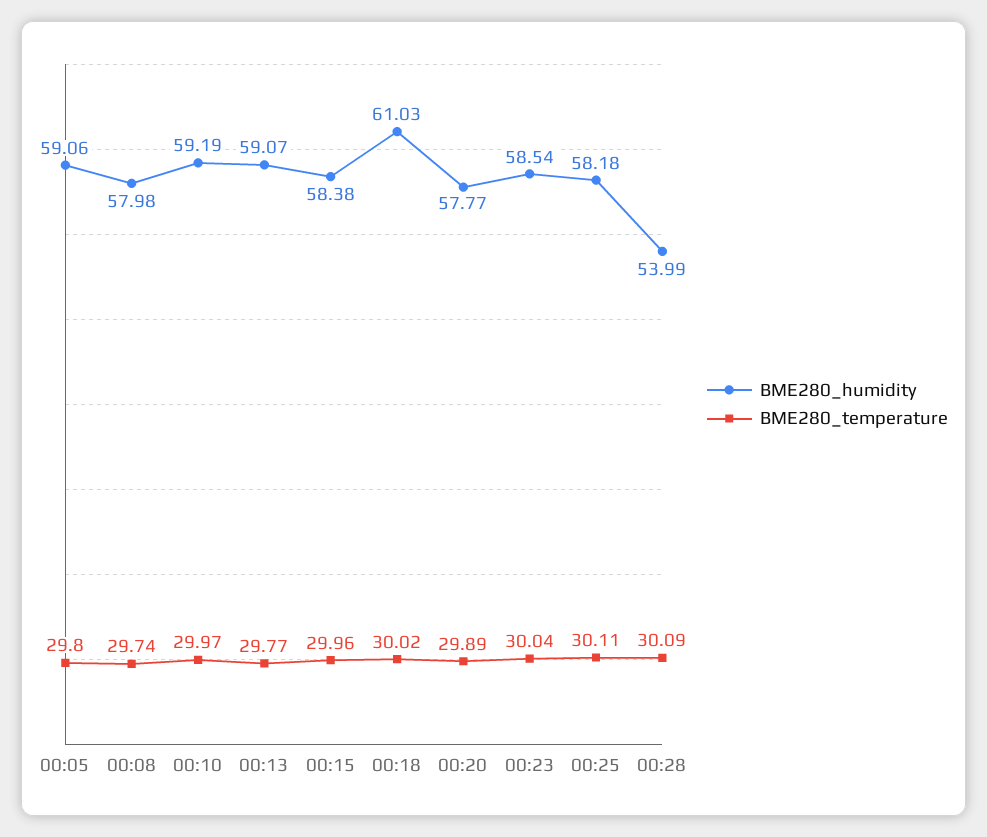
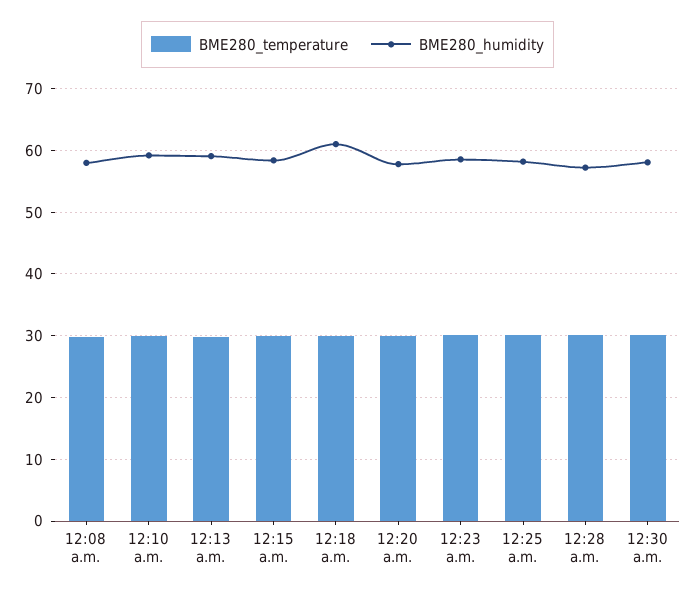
BME280_humidity, 00:05: 59.06 -> none
BME280_temperature, 00:05: 29.8 -> none
BME280_humidity, 00:28: 53.99 -> 57
BME280_temperature, 12:30 a.m.: none -> 30
BME280_humidity, 12:30 a.m.: none -> 58

